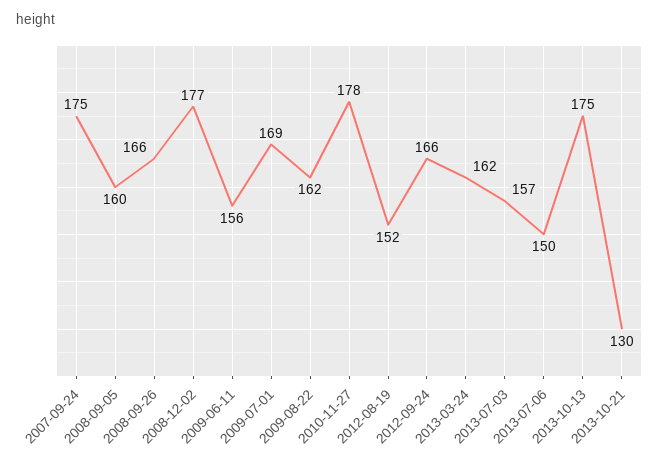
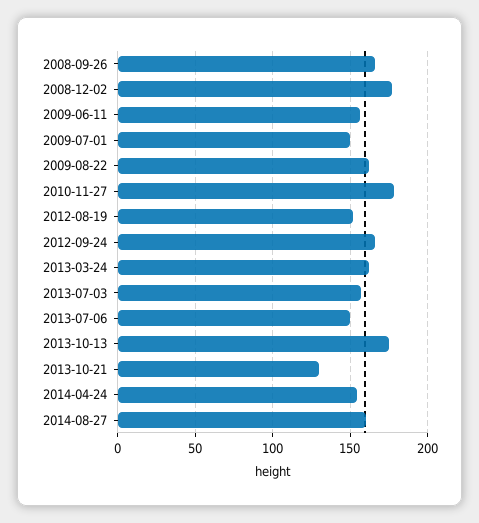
2007-09-24: 175 -> none
2008-09-05: 160 -> none
2009-07-01: 169 -> 150
2014-04-24: none -> 155
2014-08-27: none -> 160

